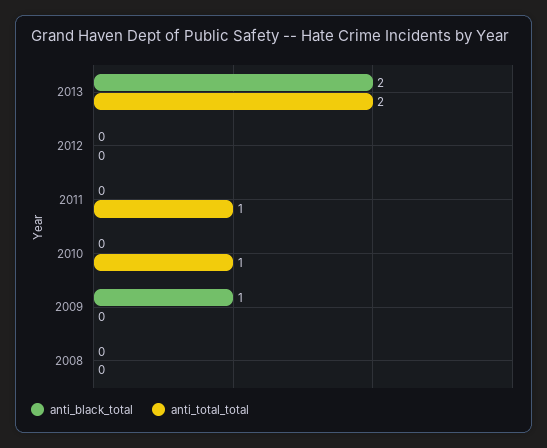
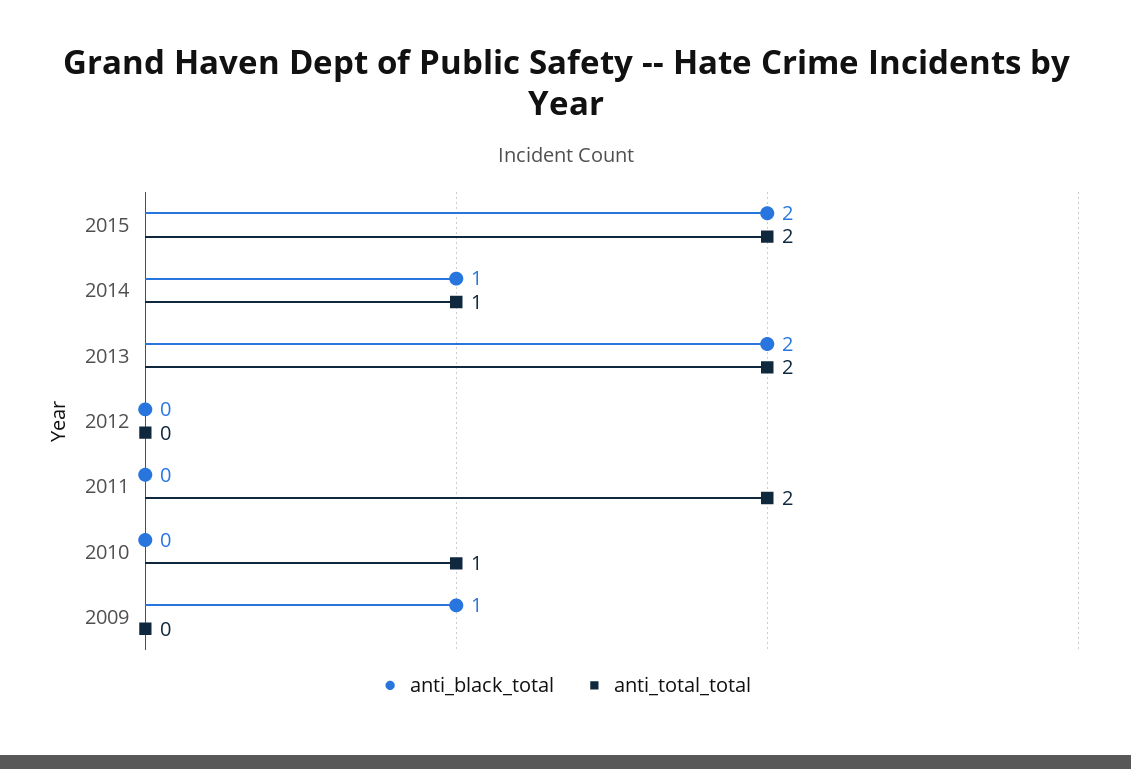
anti_total_total, 2011: 1 -> 2
anti_black_total, 2008: 0 -> none
anti_total_total, 2008: 0 -> none
anti_black_total, 2015: none -> 2
anti_total_total, 2015: none -> 2
anti_black_total, 2014: none -> 1
anti_total_total, 2014: none -> 1

